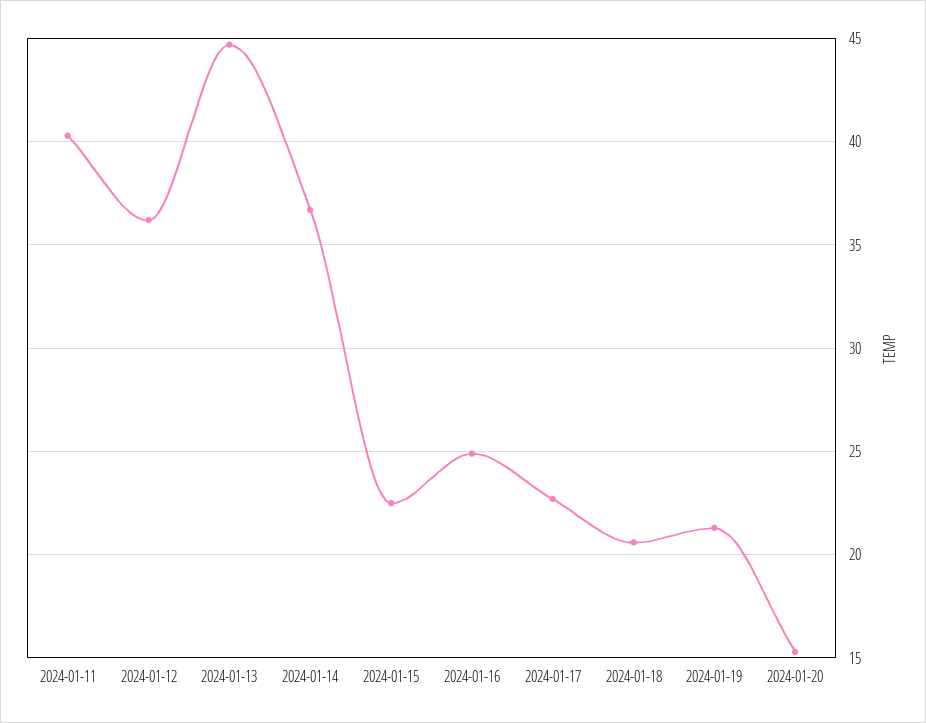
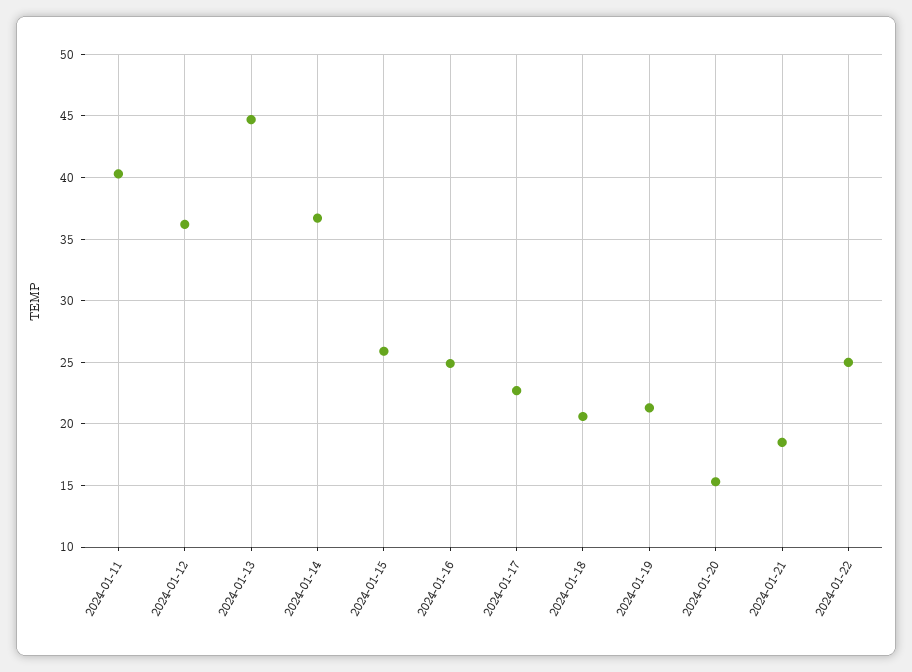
2024-01-15: 22.5 -> 26
2024-01-21: none -> 18.5
2024-01-22: none -> 25

